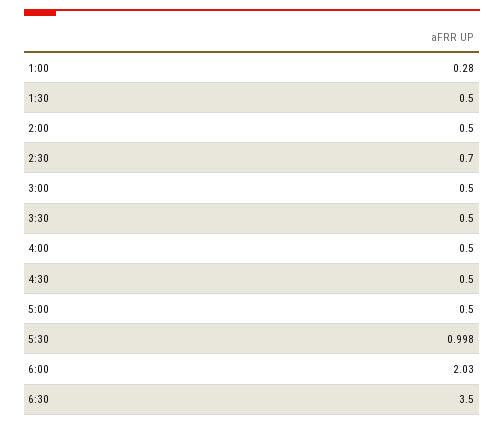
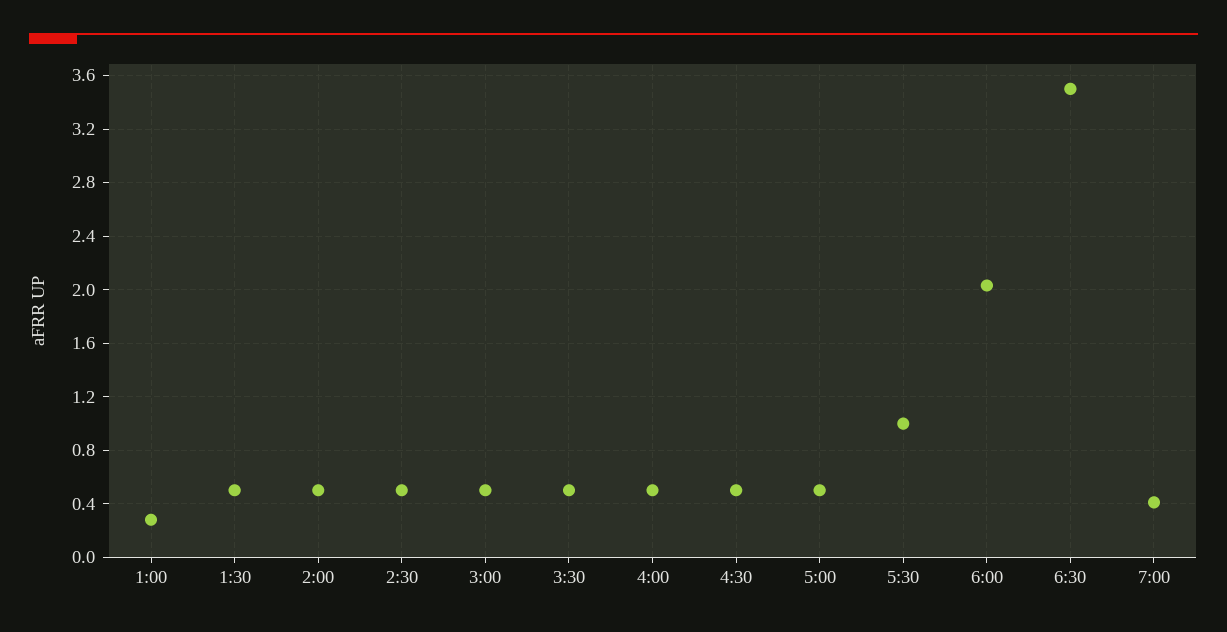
2:30: 0.7 -> 0.5
7:00: none -> 0.4

